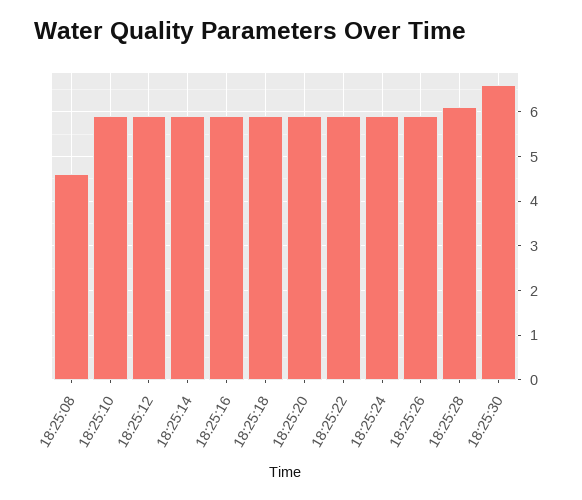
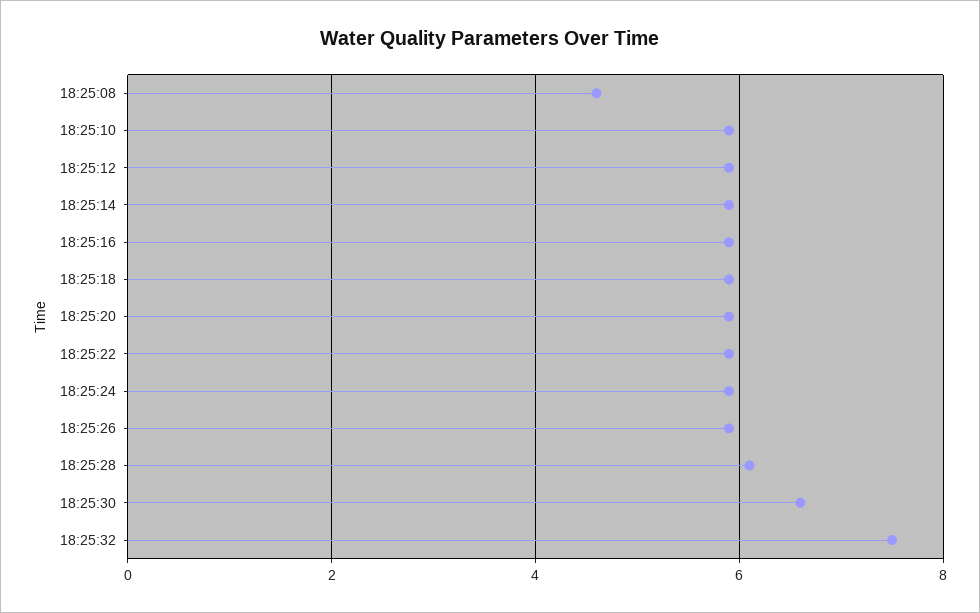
18:25:32: none -> 7.5

